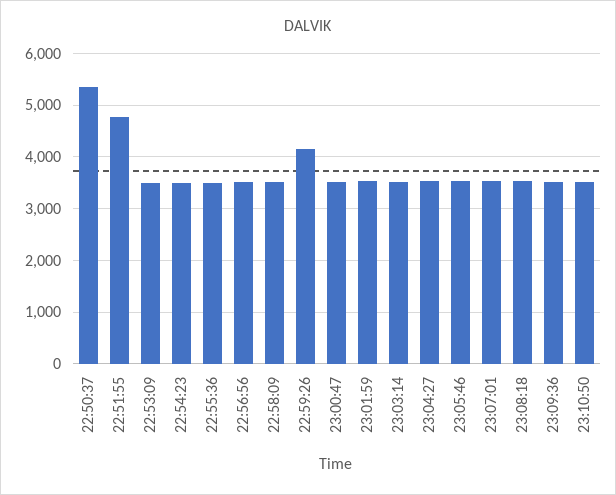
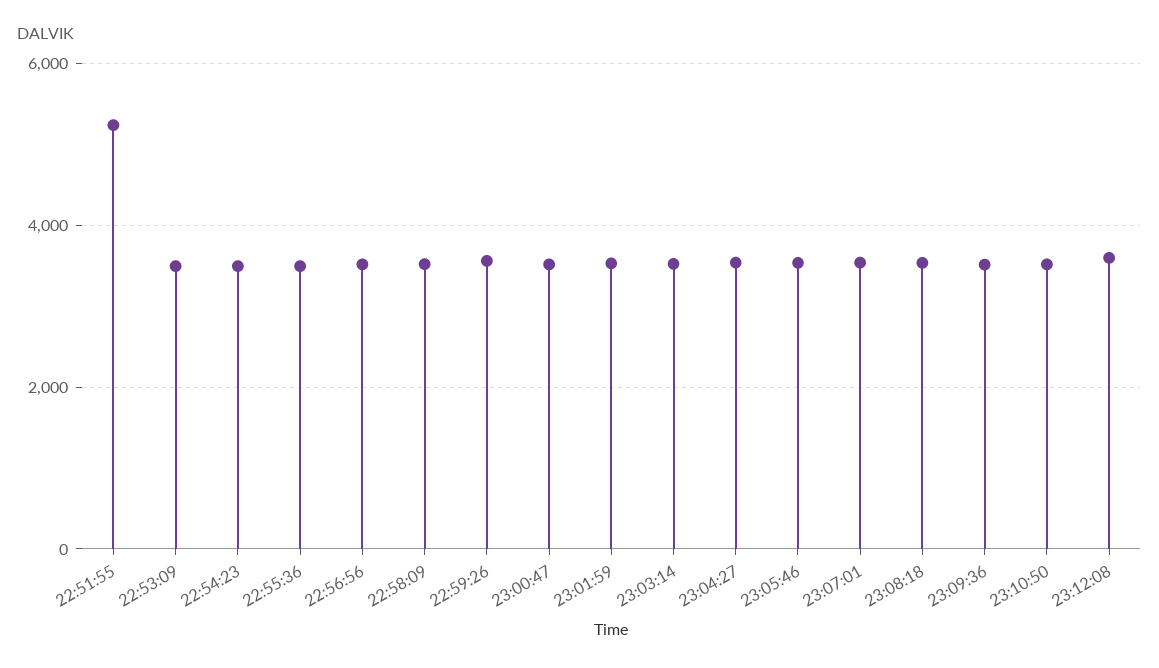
22:50:37: 5400 -> none
22:51:55: 4800 -> 5200
22:59:26: 4200 -> 3600
23:12:08: none -> 3600

